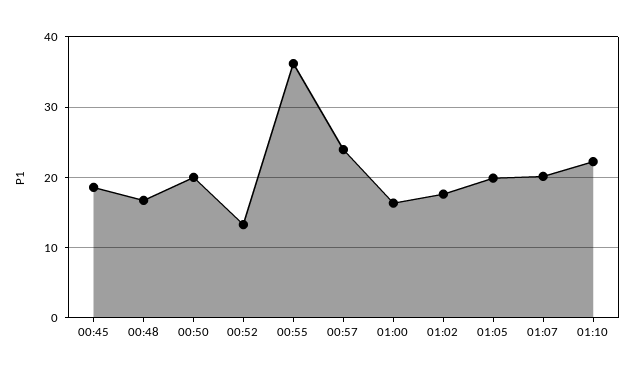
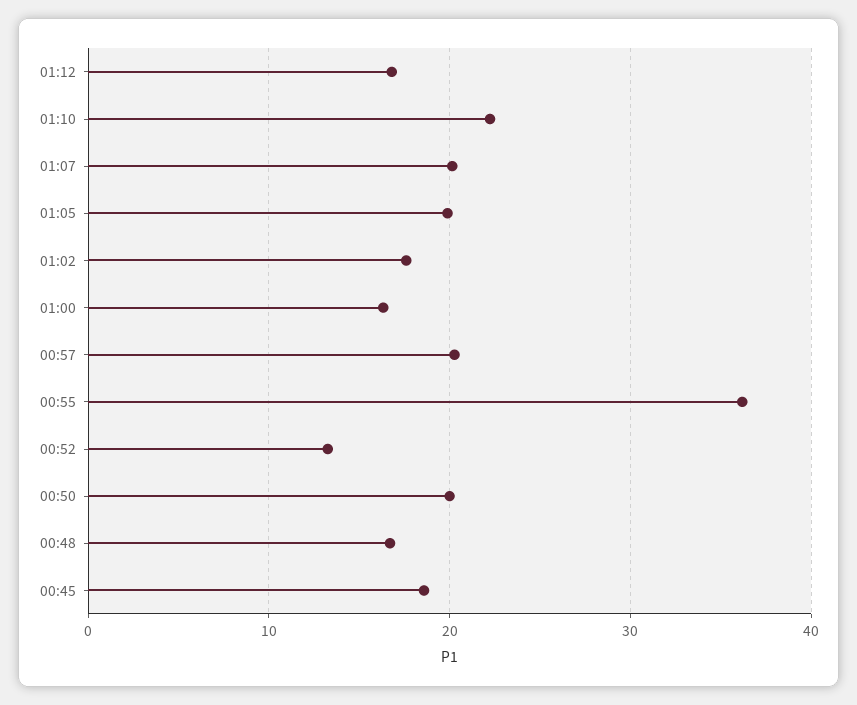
00:57: 24 -> 20
01:12: none -> 17

